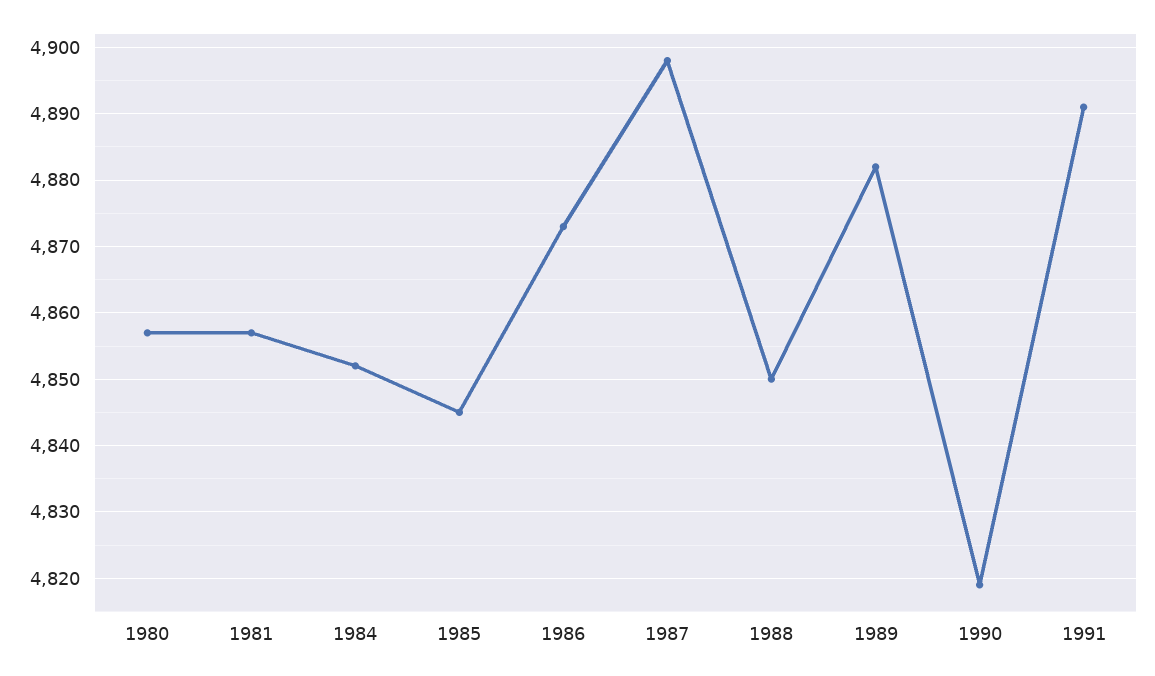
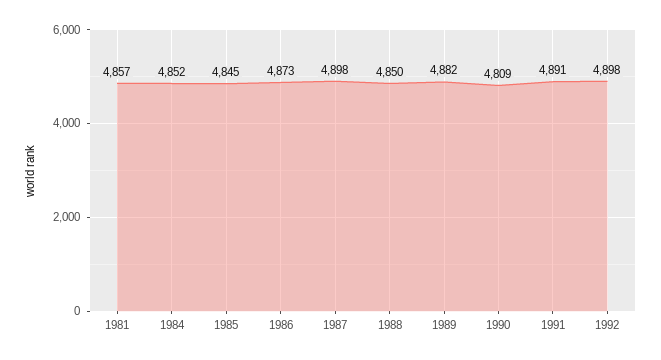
1980: 4857 -> none
1990: 4819 -> 4809
1992: none -> 4898

